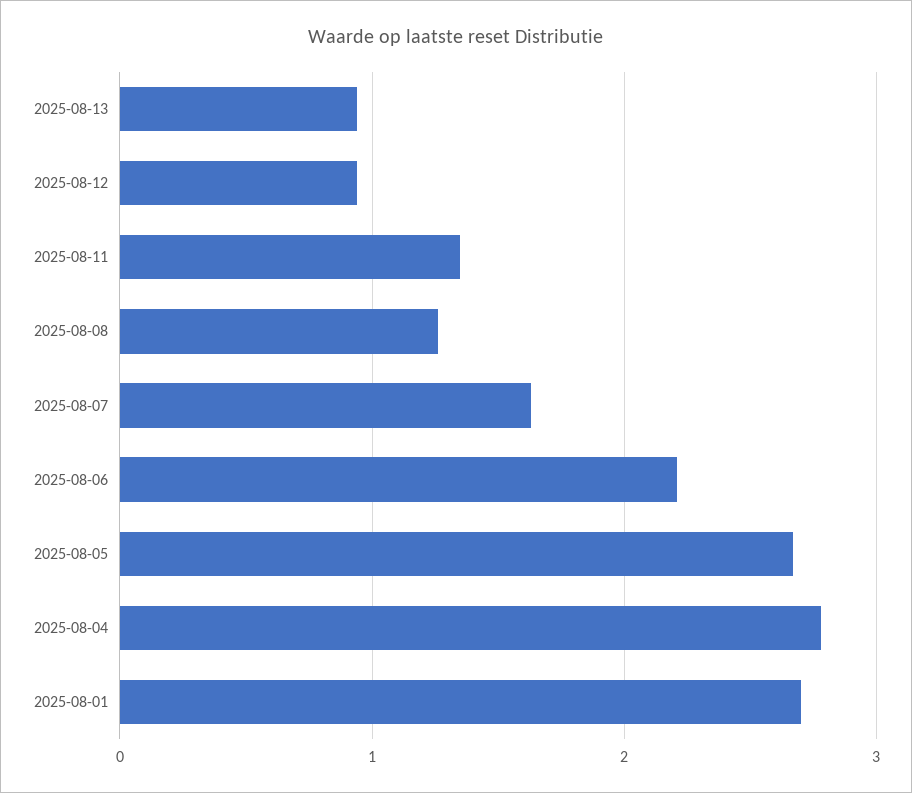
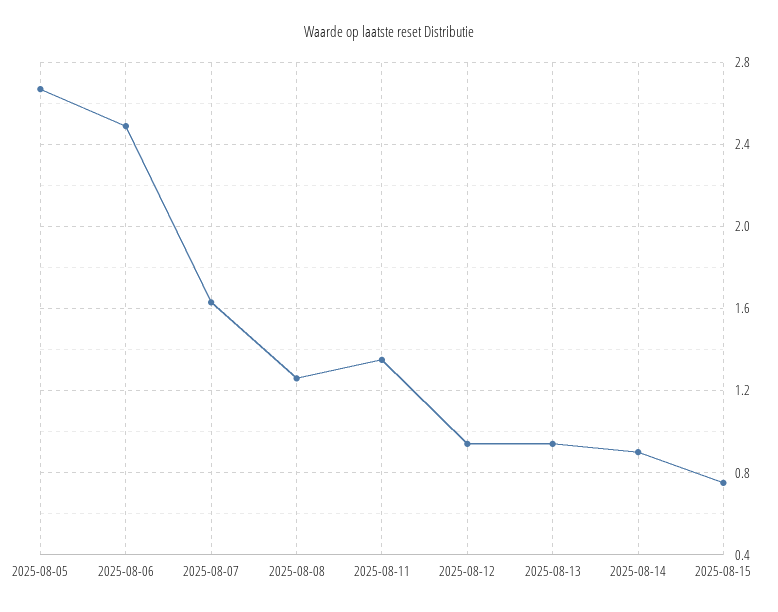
2025-08-06: 2.2 -> 2.5
2025-08-04: 2.8 -> none
2025-08-01: 2.7 -> none
2025-08-14: none -> 0.9
2025-08-15: none -> 0.75

